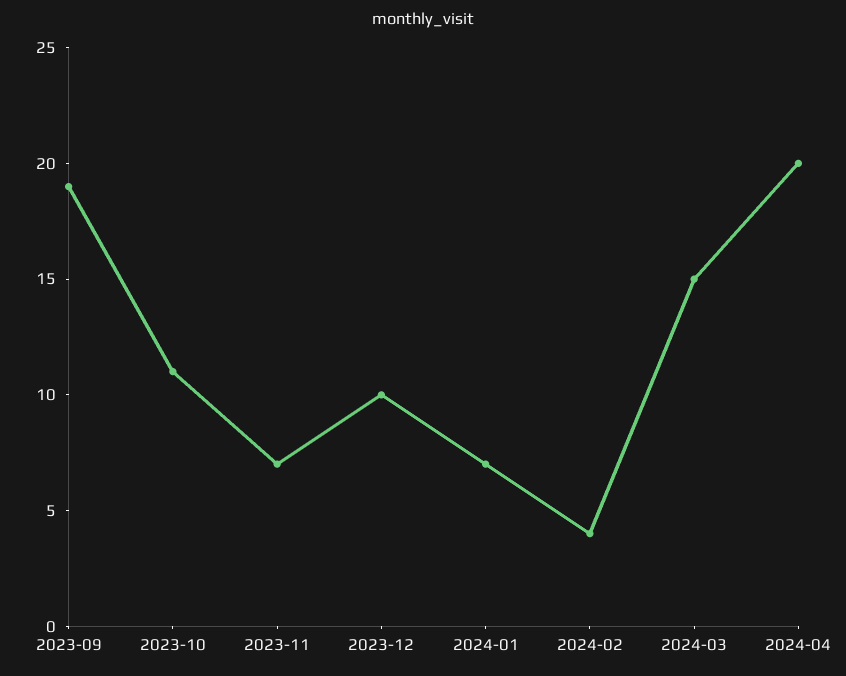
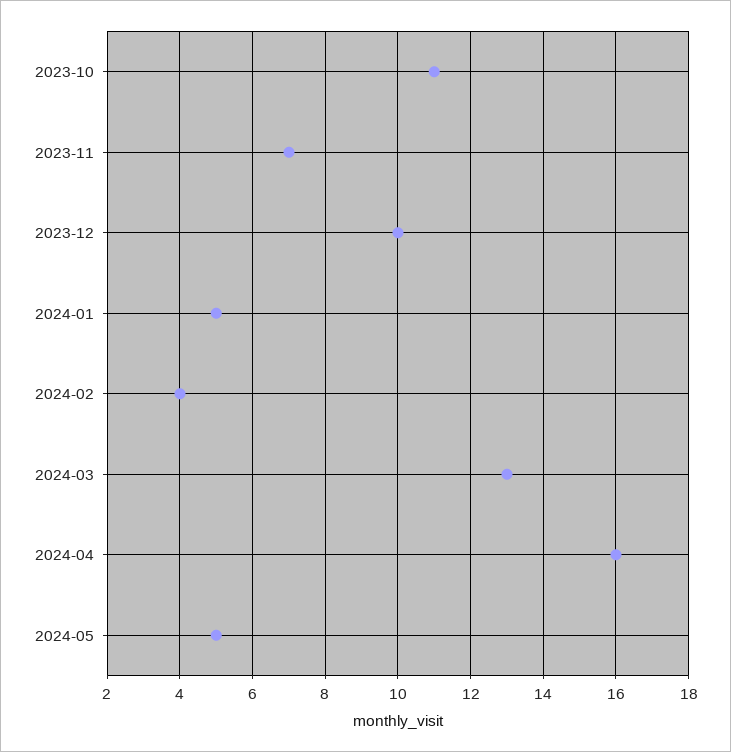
2023-09: 19 -> none
2024-01: 7 -> 5
2024-03: 15 -> 13
2024-04: 20 -> 16
2024-05: none -> 5

